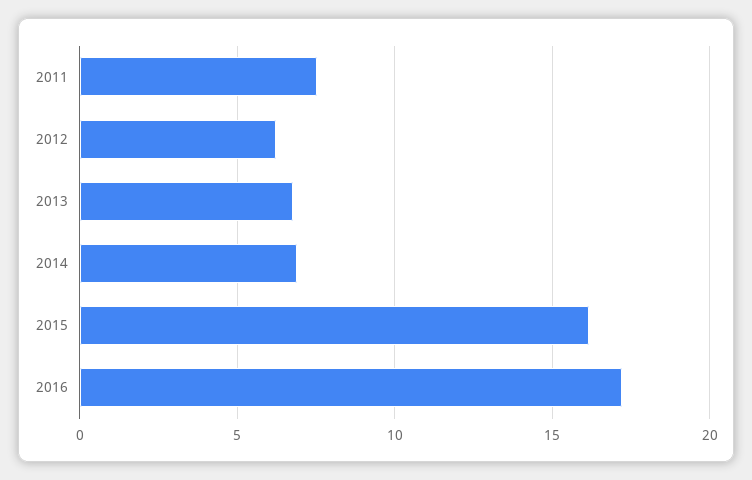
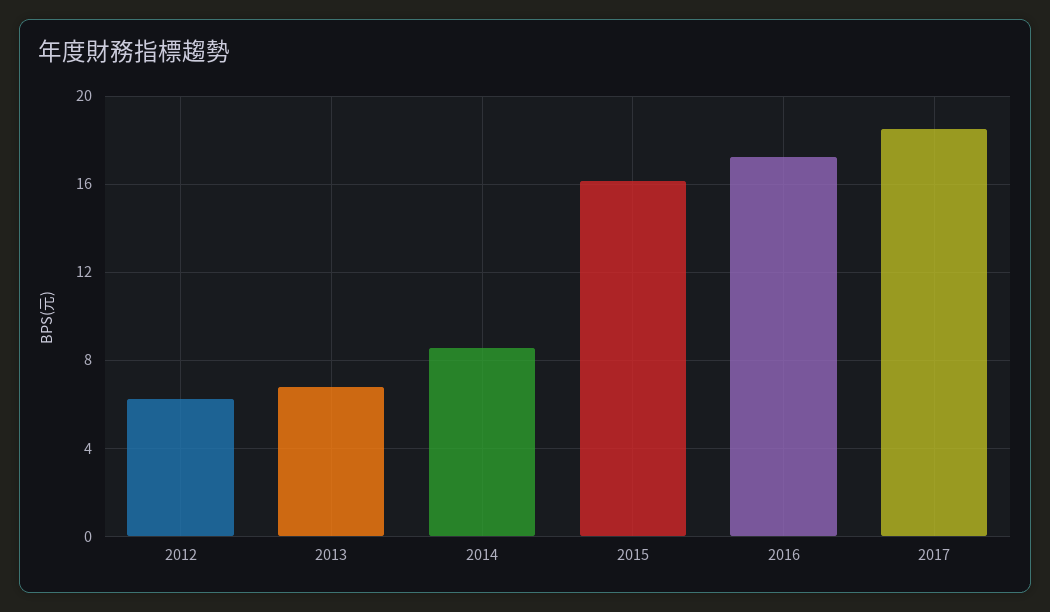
2011: 7.5 -> none
2014: 7 -> 8.5
2017: none -> 18.5

